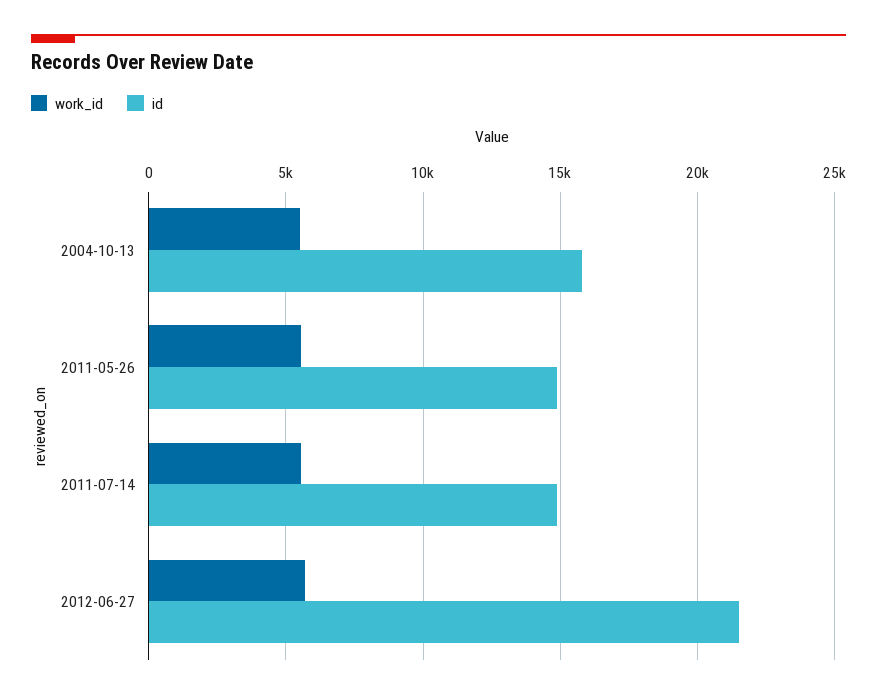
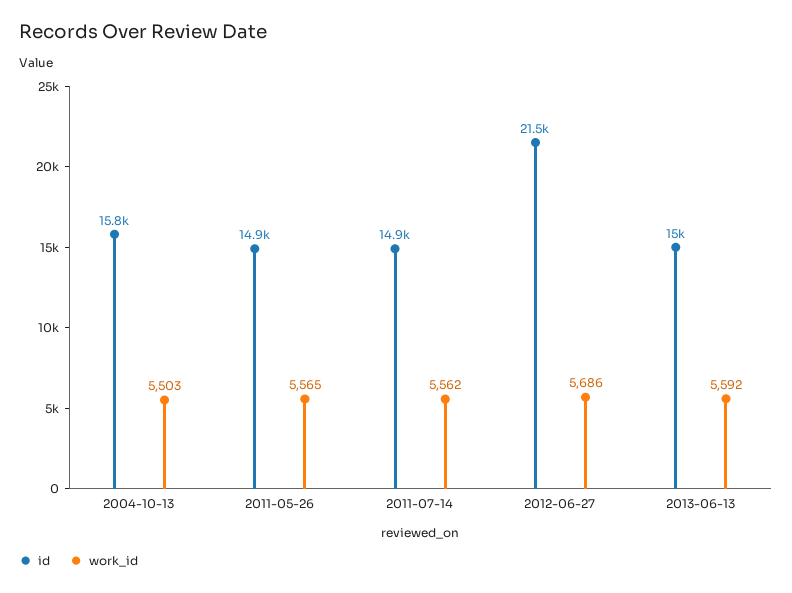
id, 2013-06-13: none -> 15000
work_id, 2013-06-13: none -> 5592

